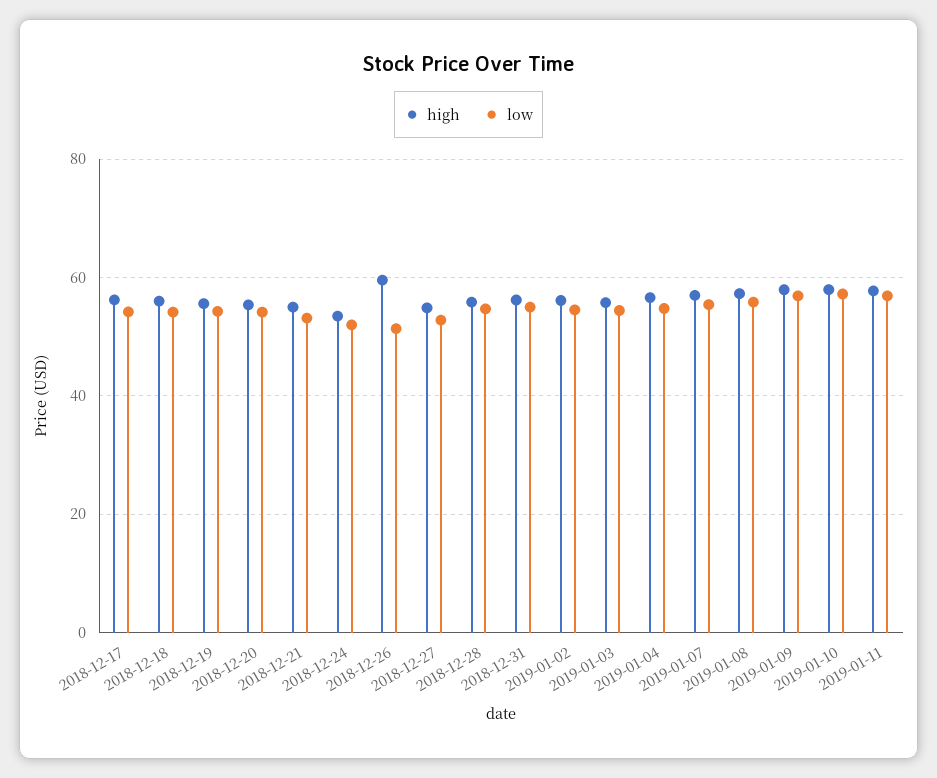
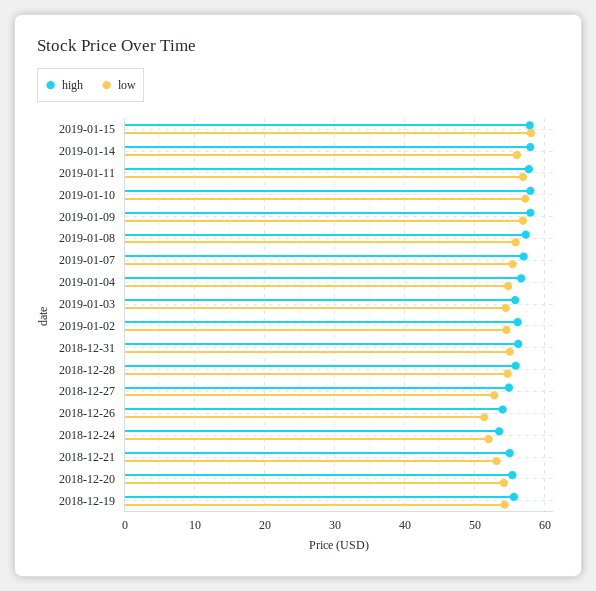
high, 2018-12-17: 56 -> none
low, 2018-12-17: 54 -> none
high, 2018-12-18: 56 -> none
low, 2018-12-18: 54 -> none
high, 2018-12-26: 60 -> 54
high, 2019-01-15: none -> 58
low, 2019-01-15: none -> 58
high, 2019-01-14: none -> 58
low, 2019-01-14: none -> 56

